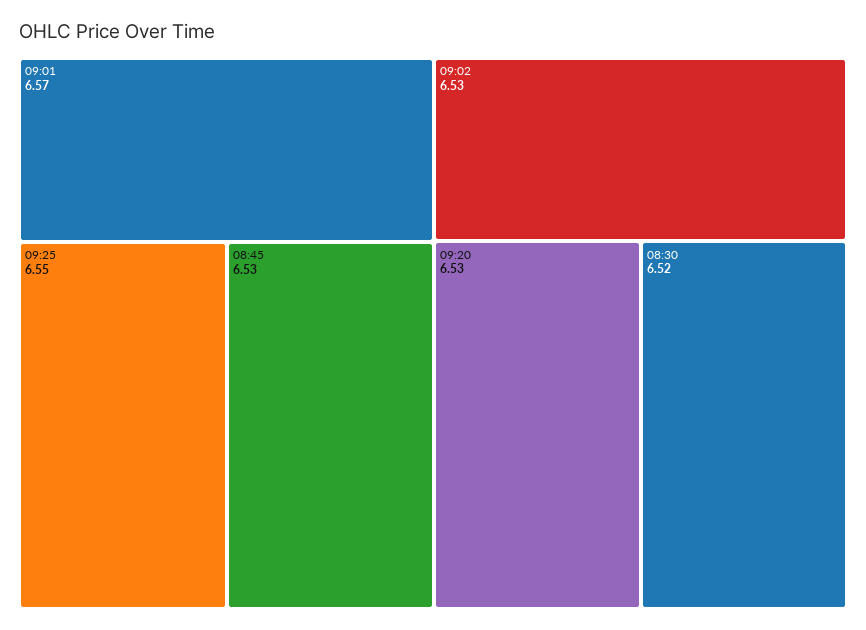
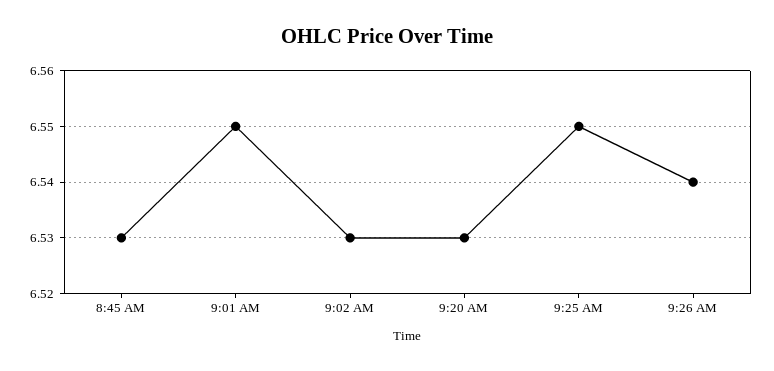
09:01: 6.57 -> 6.55
08:30: 6.52 -> none
9:26 AM: none -> 6.54

